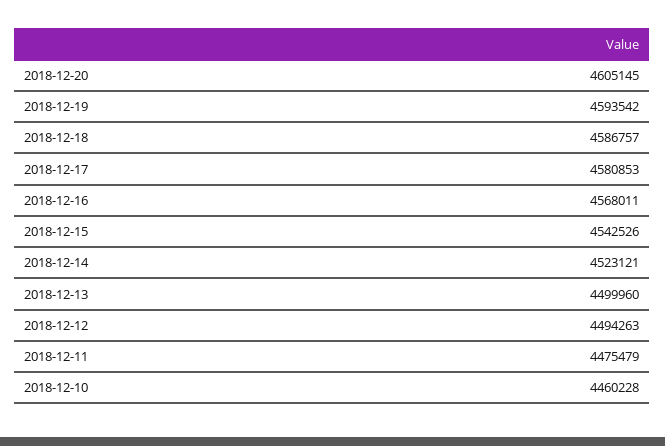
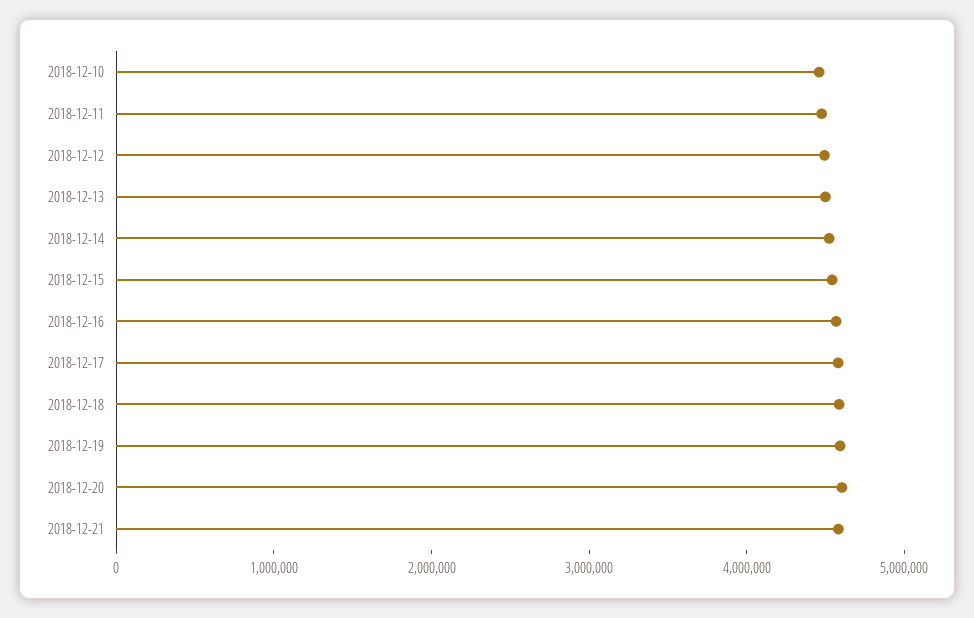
2018-12-21: none -> 4600000

